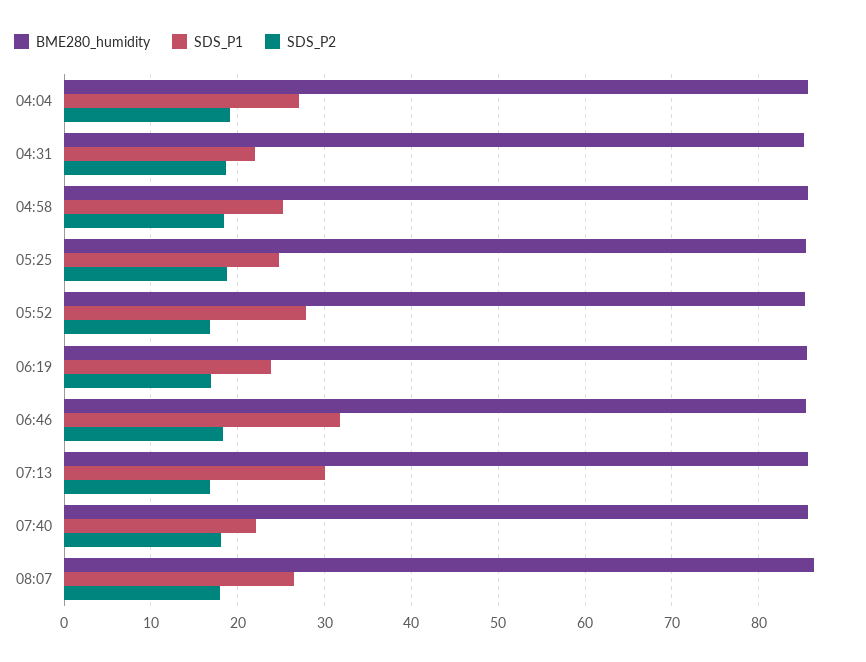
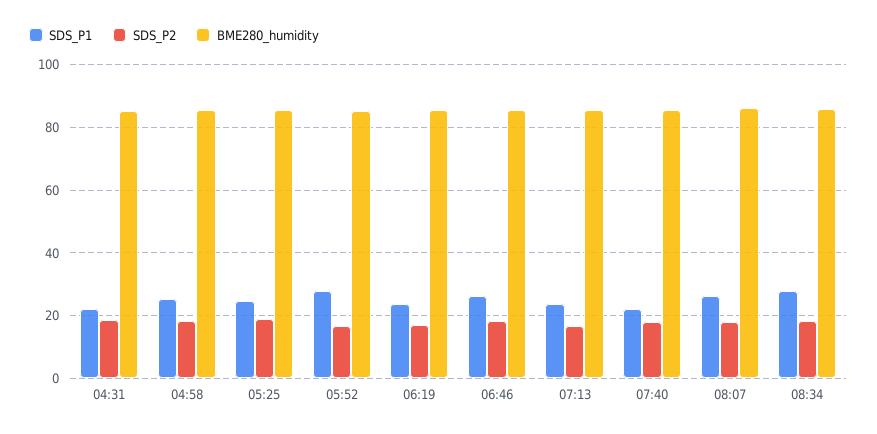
BME280_humidity, 04:04: 86 -> none
SDS_P1, 04:04: 27 -> none
SDS_P2, 04:04: 19 -> none
SDS_P1, 06:46: 32 -> 26
SDS_P1, 07:13: 30 -> 24
SDS_P1, 08:34: none -> 28
SDS_P2, 08:34: none -> 18
BME280_humidity, 08:34: none -> 86

